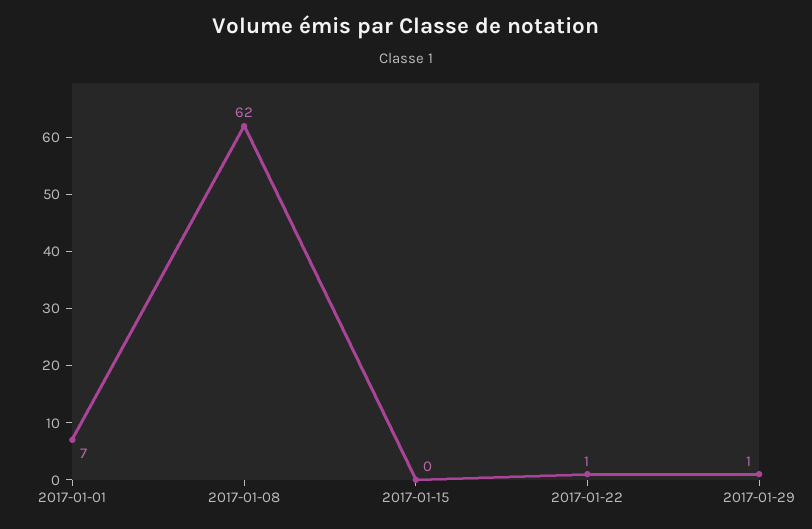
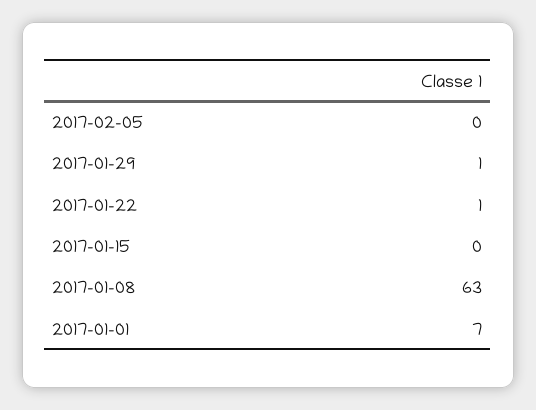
2017-01-08: 62 -> 63
2017-02-05: none -> 0

